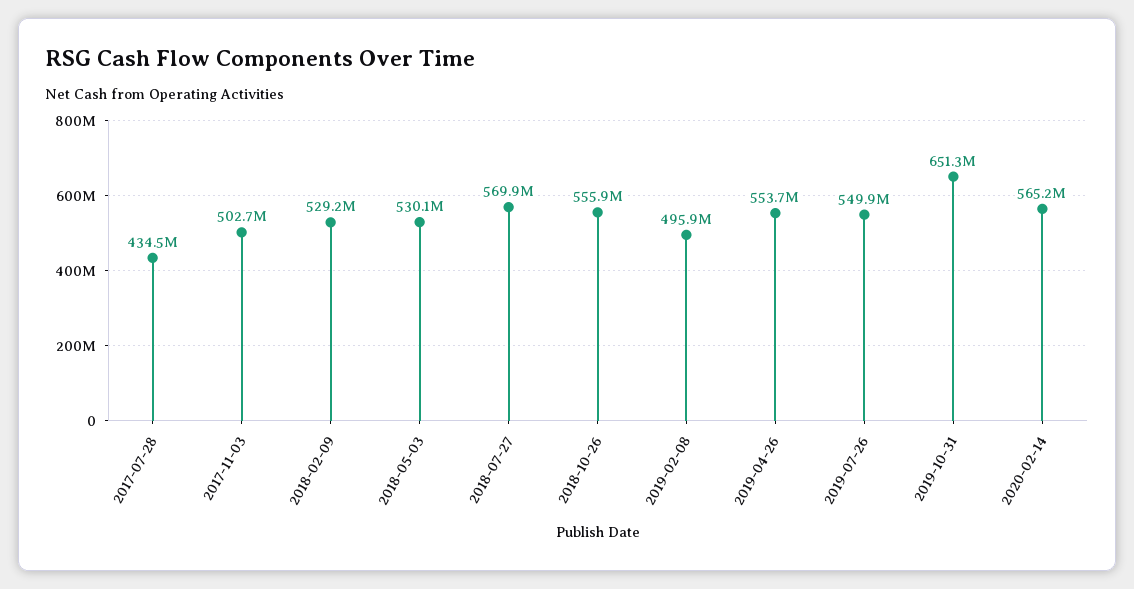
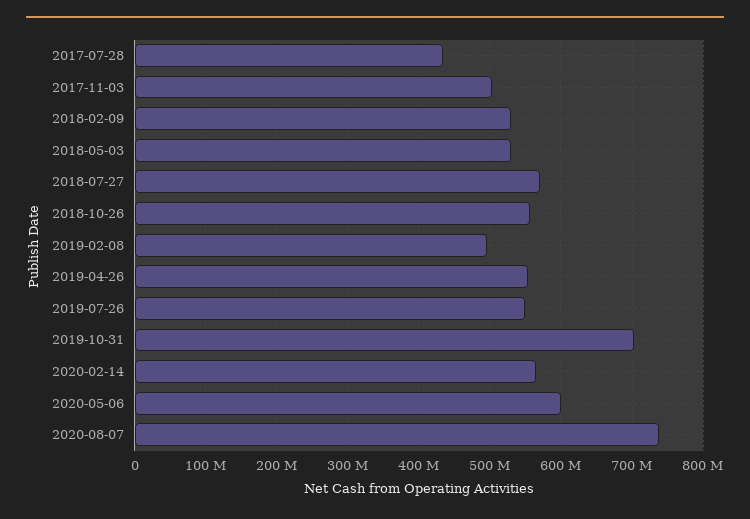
2019-10-31: 651300000 -> 700000000
2020-05-06: none -> 600000000
2020-08-07: none -> 740000000

